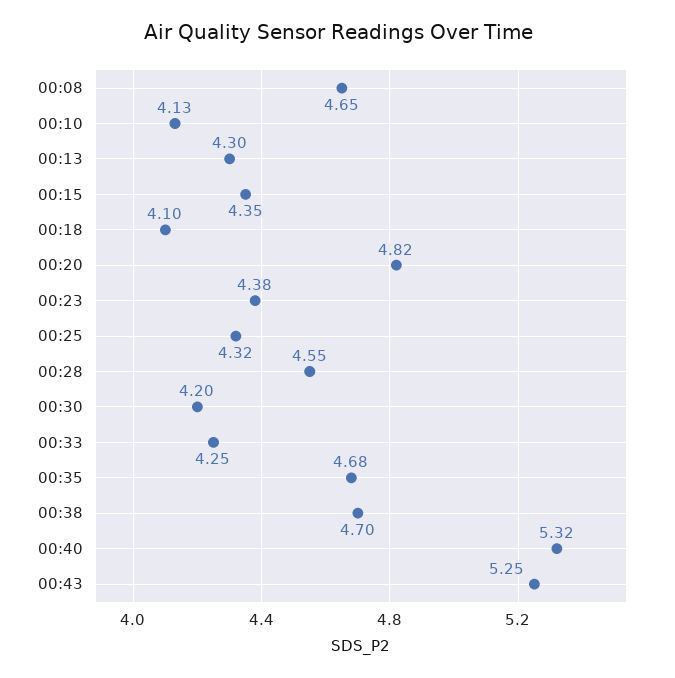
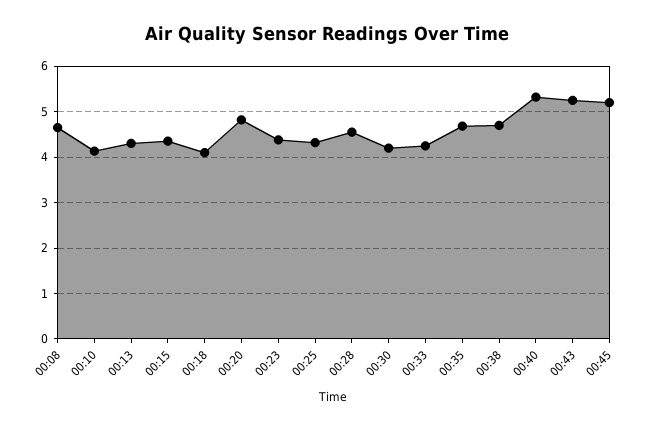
00:45: none -> 5.2

